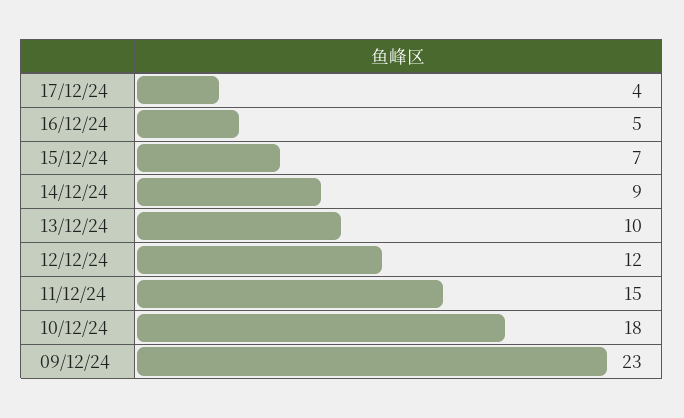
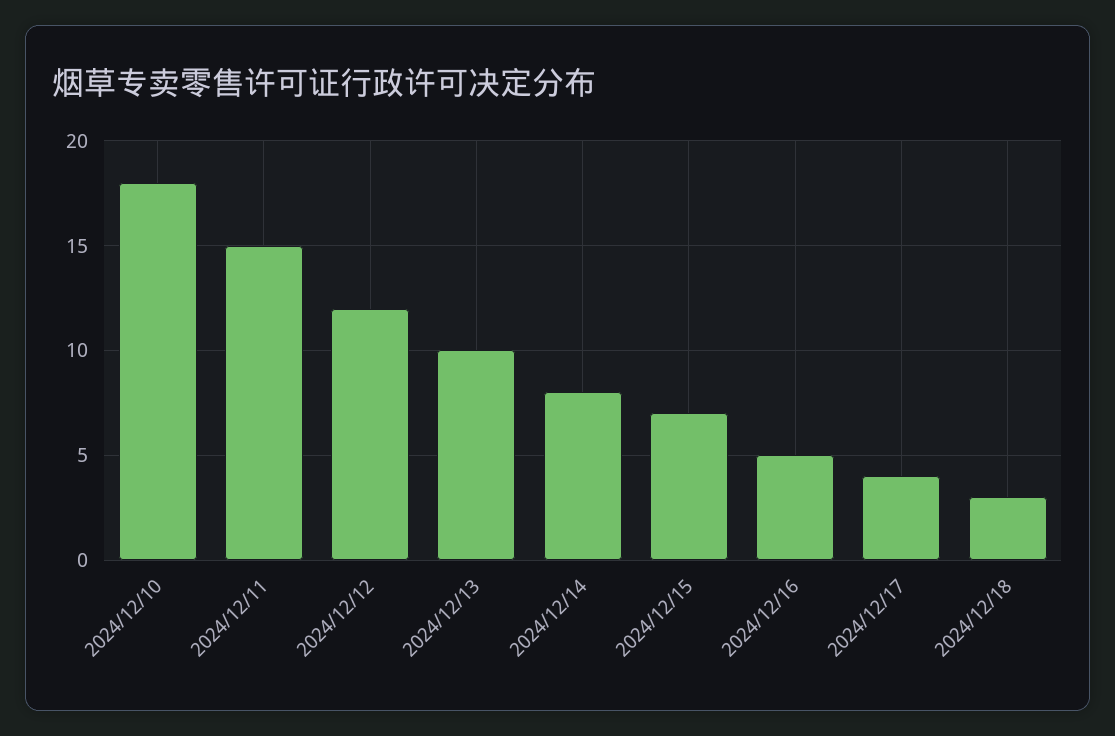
14/12/24: 9 -> 8
09/12/24: 23 -> none
2024/12/18: none -> 3

